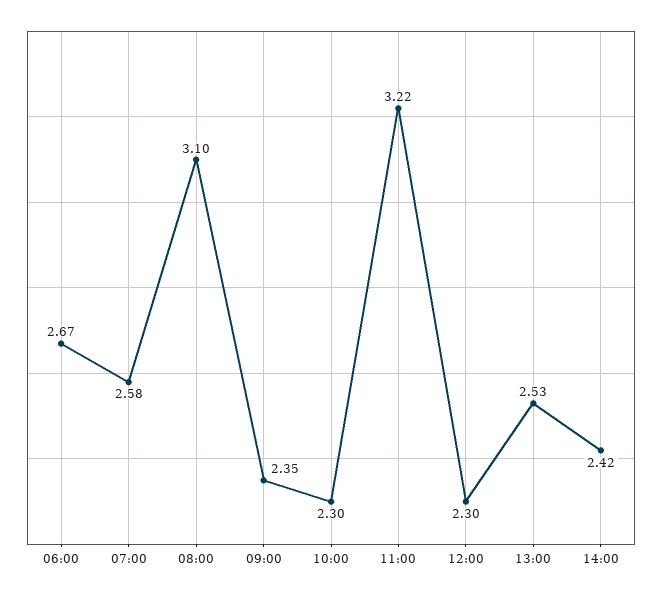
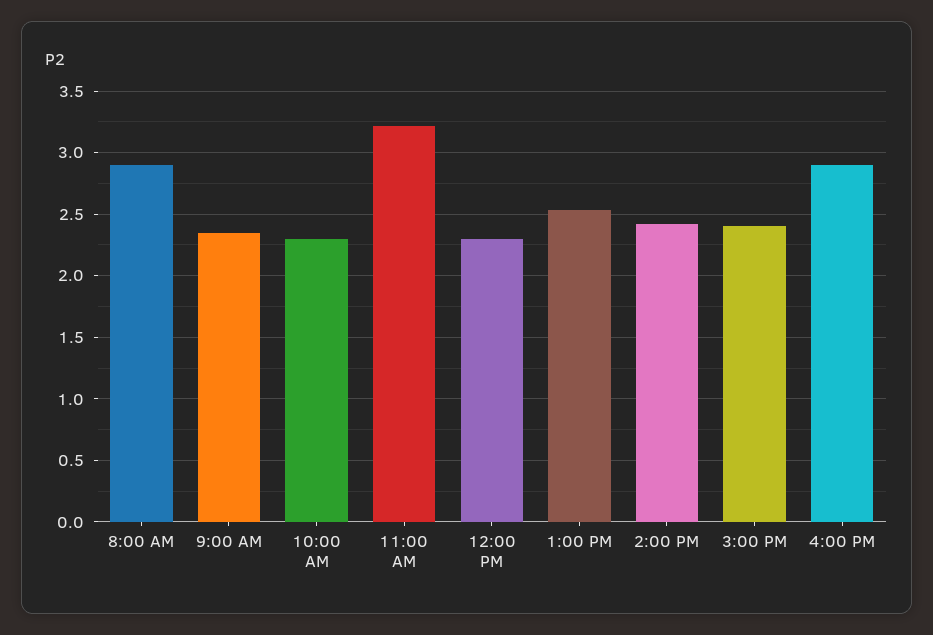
06:00: 2.67 -> none
07:00: 2.58 -> none
08:00: 3.1 -> 2.9
3:00 PM: none -> 2.4
4:00 PM: none -> 2.9

